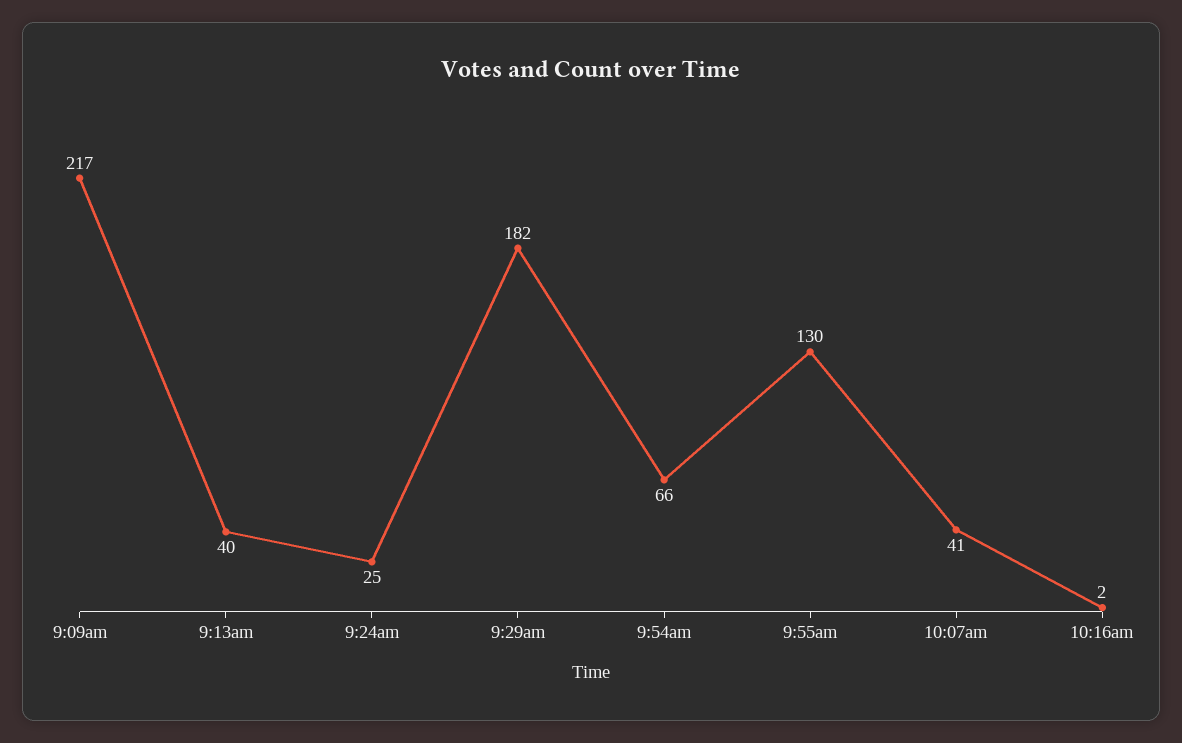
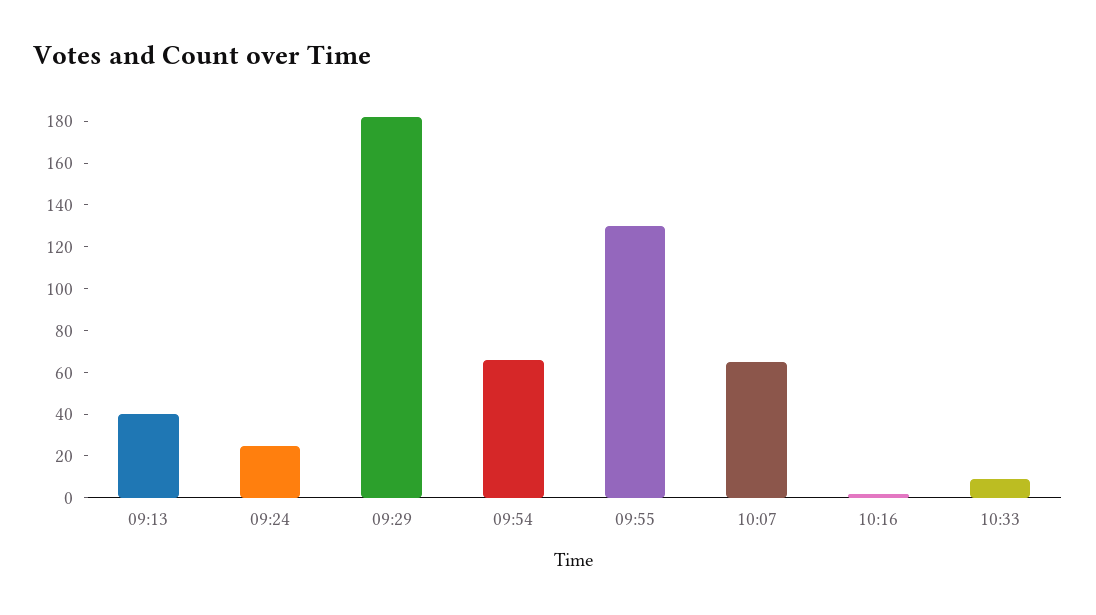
9:09am: 217 -> none
10:07am: 41 -> 65
10:33: none -> 10

